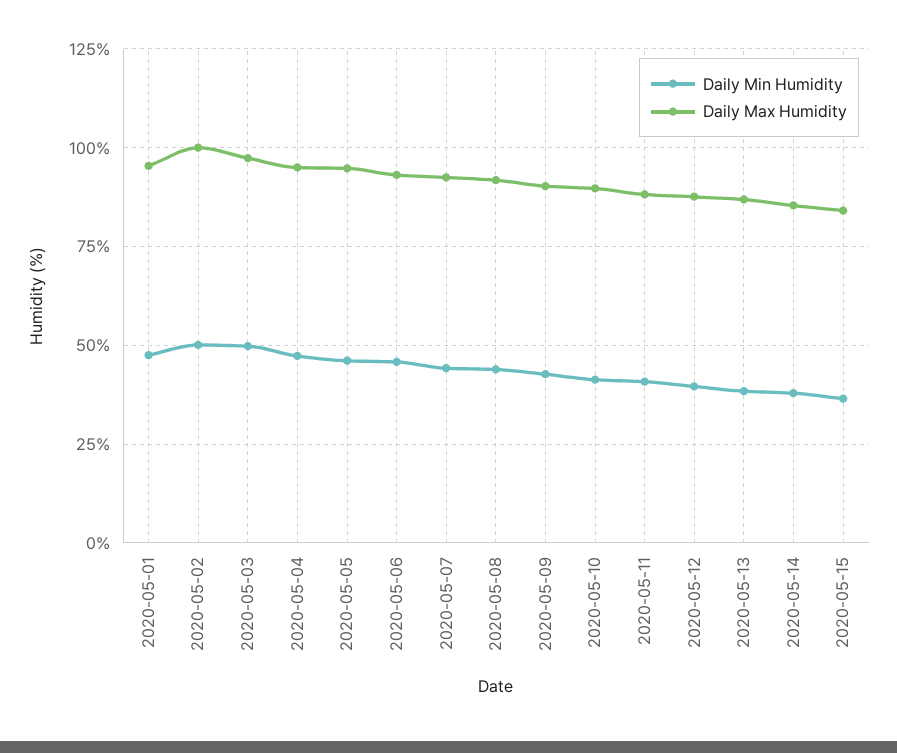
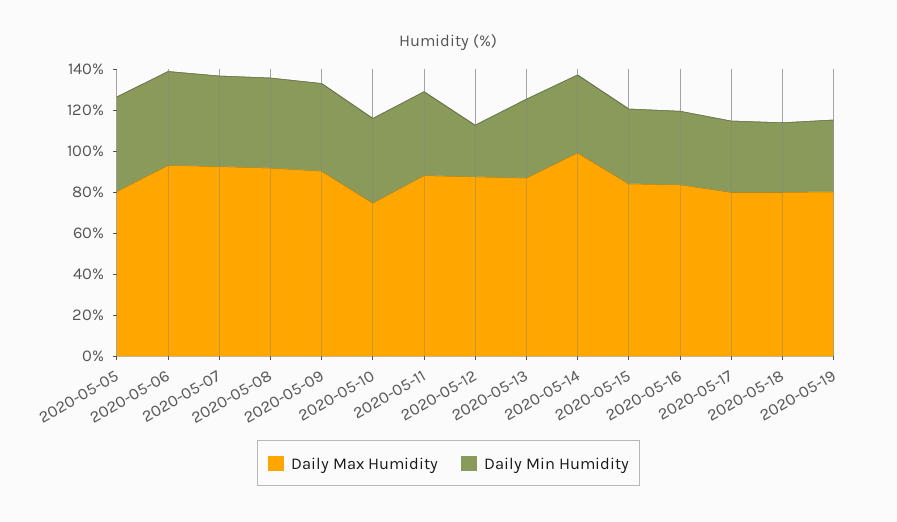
Daily Min Humidity, 2020-05-01: 47.5 -> none
Daily Max Humidity, 2020-05-01: 95 -> none
Daily Min Humidity, 2020-05-02: 50 -> none
Daily Max Humidity, 2020-05-02: 100 -> none
Daily Min Humidity, 2020-05-03: 50 -> none
Daily Max Humidity, 2020-05-03: 97.5 -> none
Daily Min Humidity, 2020-05-04: 47.5 -> none
Daily Max Humidity, 2020-05-04: 95 -> none
Daily Max Humidity, 2020-05-05: 95 -> 80
Daily Max Humidity, 2020-05-10: 90 -> 75
Daily Min Humidity, 2020-05-12: 40 -> 25
Daily Max Humidity, 2020-05-14: 85 -> 100
Daily Max Humidity, 2020-05-16: none -> 85
Daily Min Humidity, 2020-05-16: none -> 35
Daily Max Humidity, 2020-05-17: none -> 80
Daily Min Humidity, 2020-05-17: none -> 35
Daily Max Humidity, 2020-05-18: none -> 80
Daily Min Humidity, 2020-05-18: none -> 35
Daily Max Humidity, 2020-05-19: none -> 80
Daily Min Humidity, 2020-05-19: none -> 35

